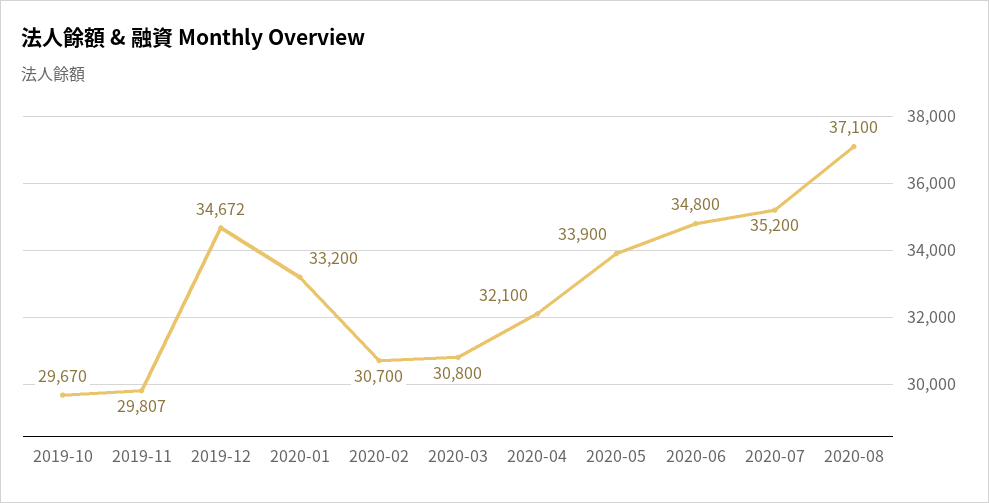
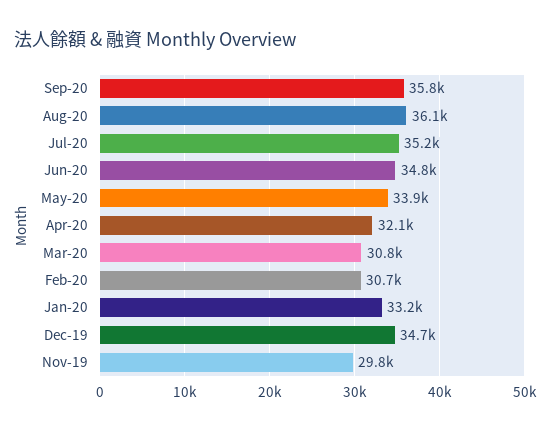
2019-10: 29670 -> none
2020-08: 37100 -> 36100
Sep-20: none -> 35800

